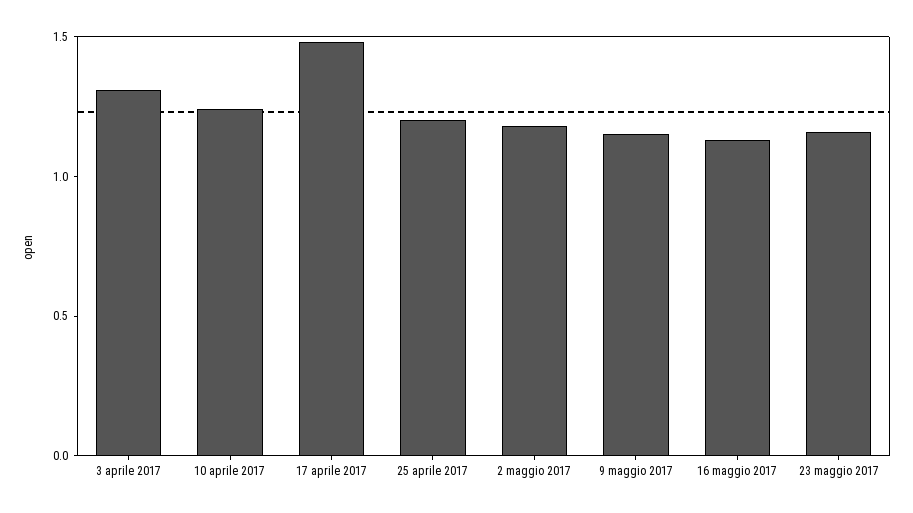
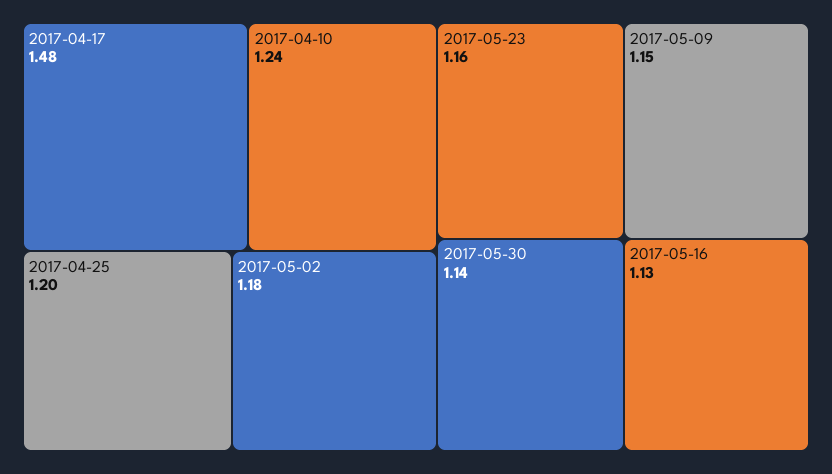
3 aprile 2017: 1.3 -> none
2017-05-30: none -> 1.14

